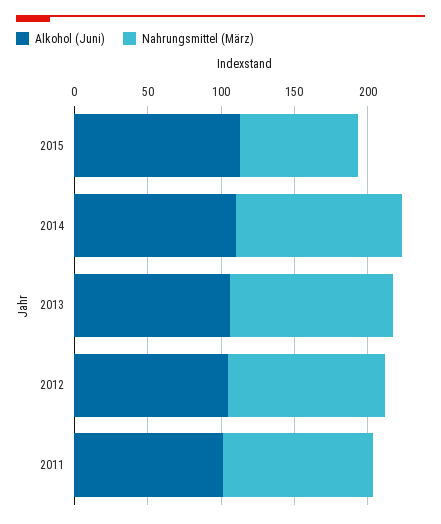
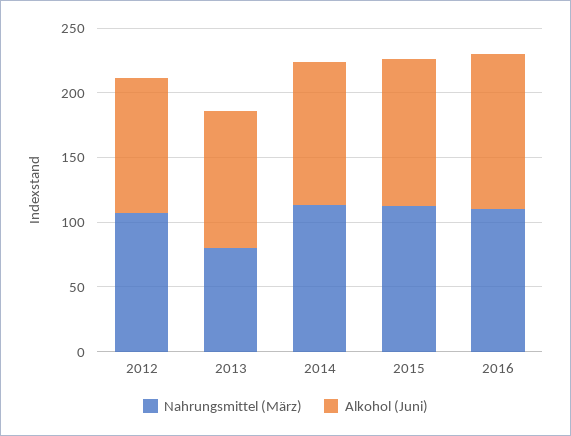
Nahrungsmittel (März), 2015: 80 -> 110
Nahrungsmittel (März), 2013: 110 -> 80
Alkohol (Juni), 2011: 100 -> none
Nahrungsmittel (März), 2011: 100 -> none
Nahrungsmittel (März), 2016: none -> 110
Alkohol (Juni), 2016: none -> 120

